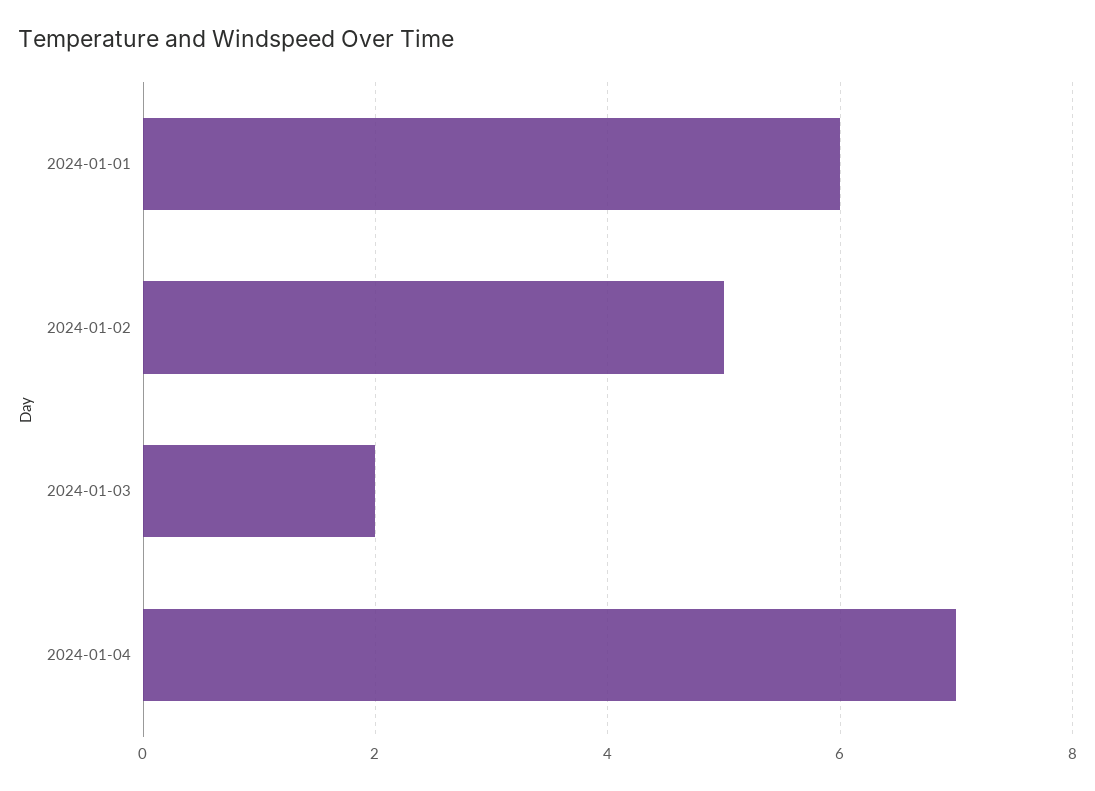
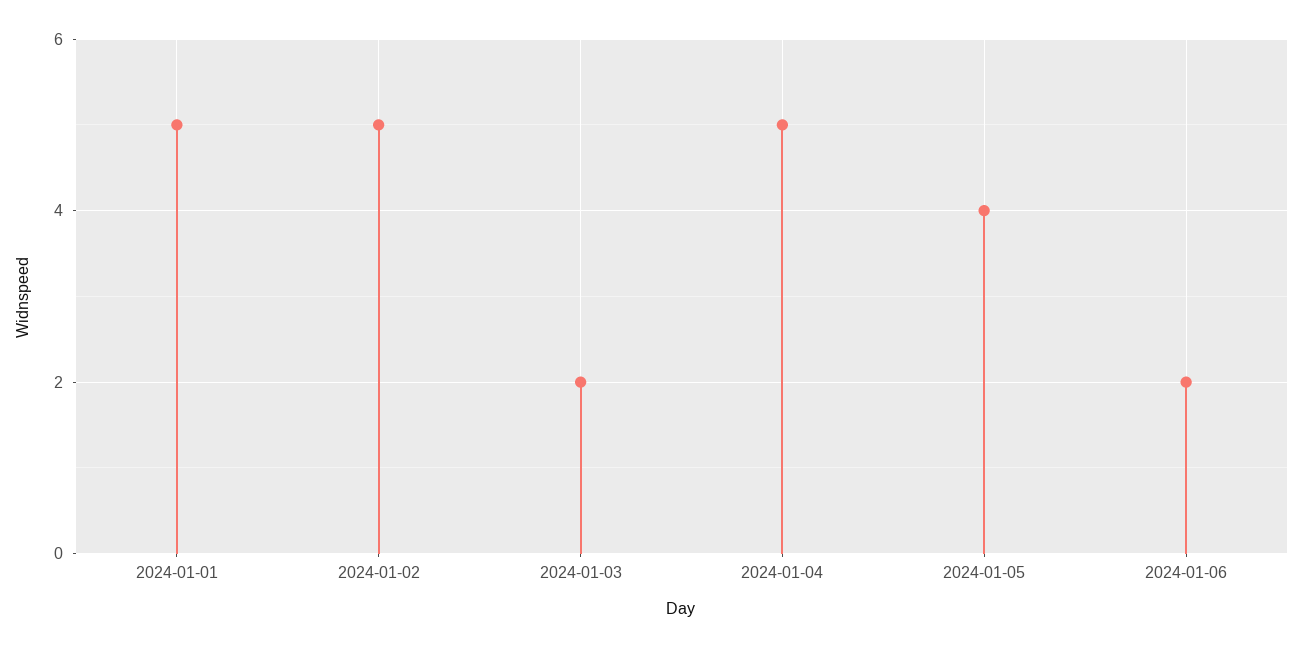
2024-01-01: 6 -> 5
2024-01-04: 7 -> 5
2024-01-05: none -> 4
2024-01-06: none -> 2

